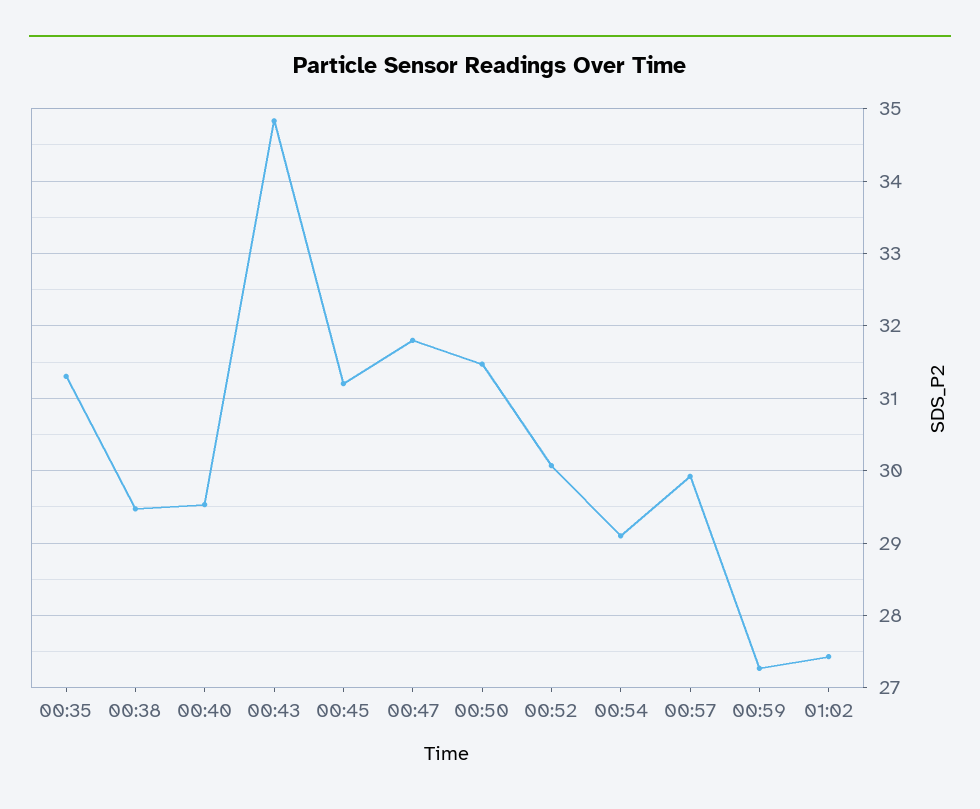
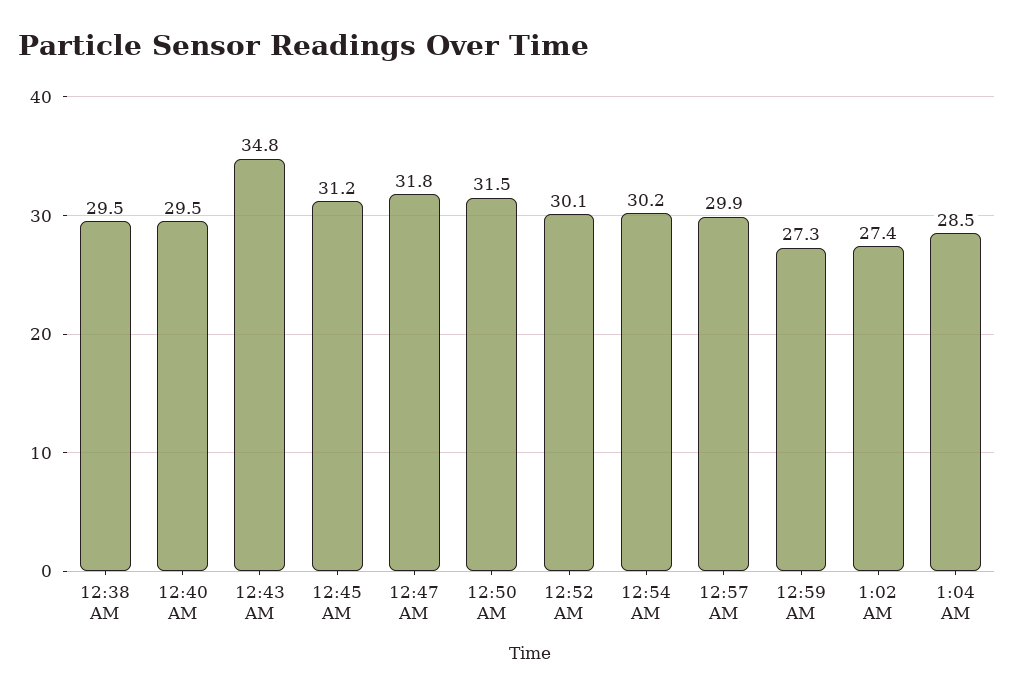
00:35: 31.3 -> none
00:54: 29.1 -> 30.2
1:04 AM: none -> 28.5

